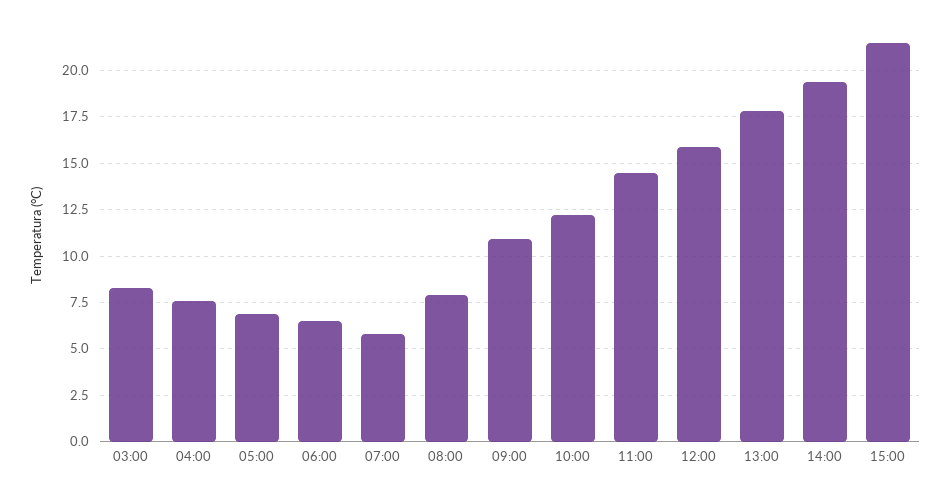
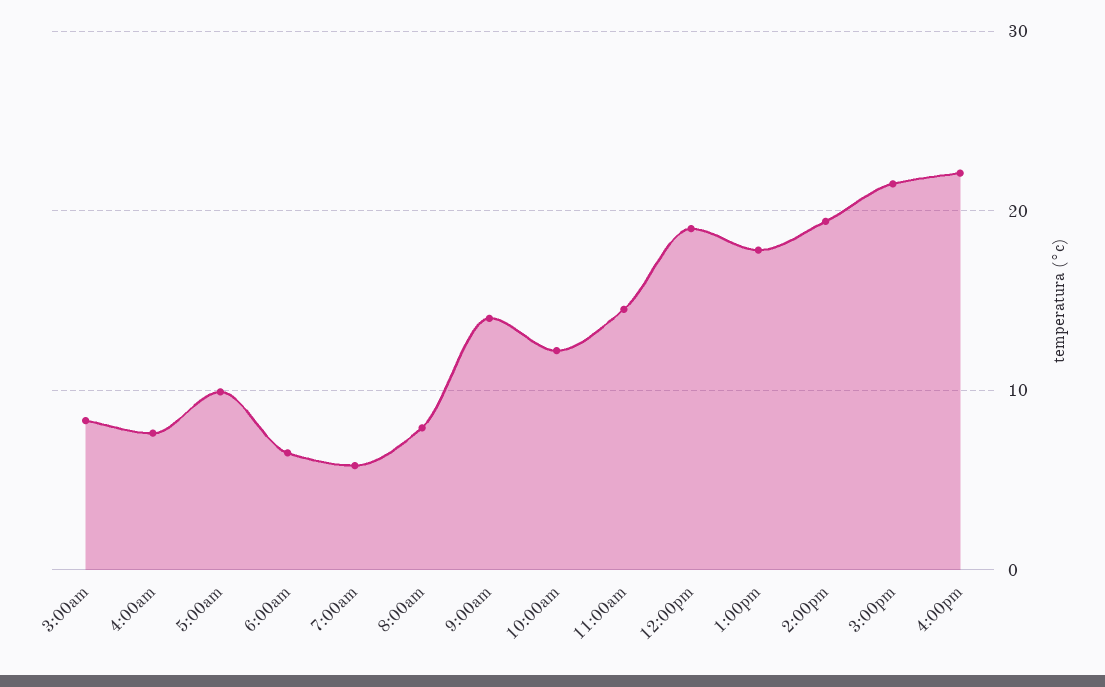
05:00: 7 -> 10
09:00: 11 -> 14
12:00: 16 -> 19
4:00pm: none -> 22

